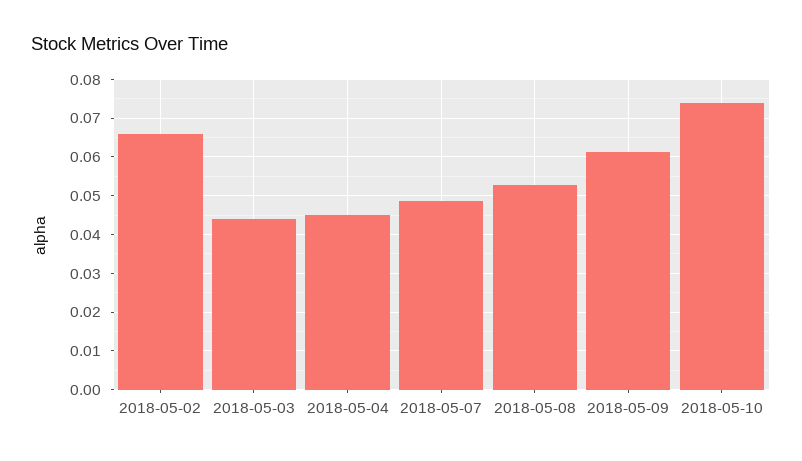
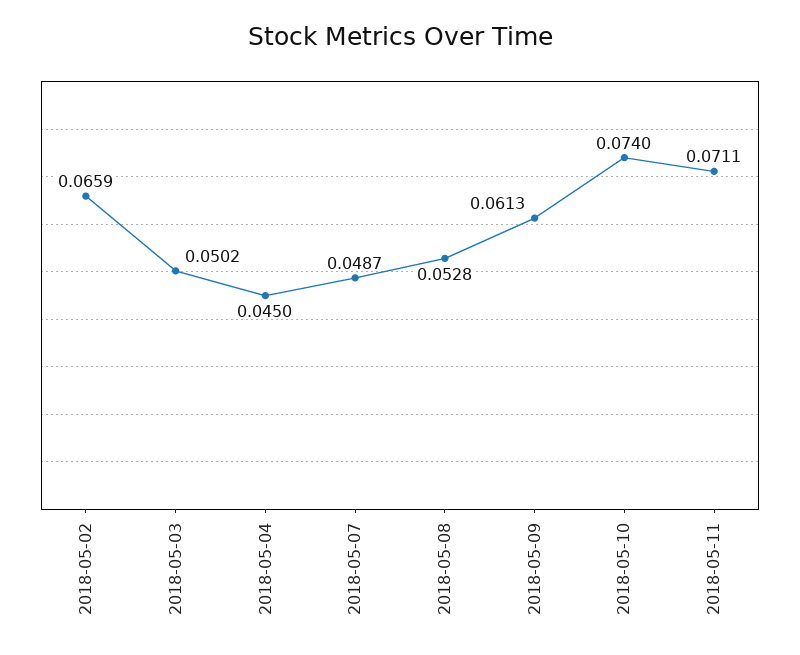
2018-05-03: 0.044 -> 0.0502
2018-05-11: none -> 0.0711

